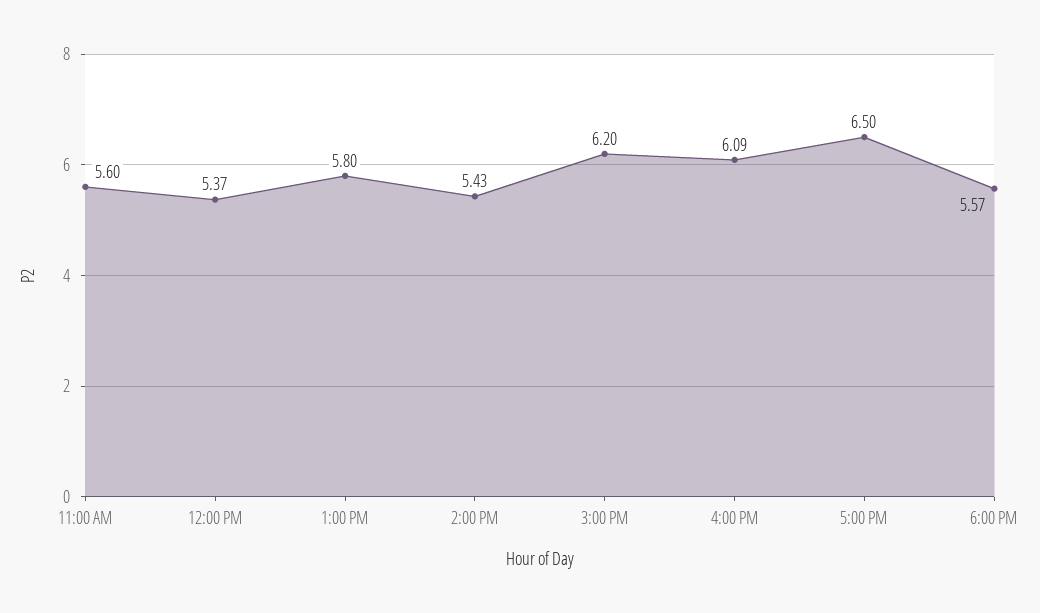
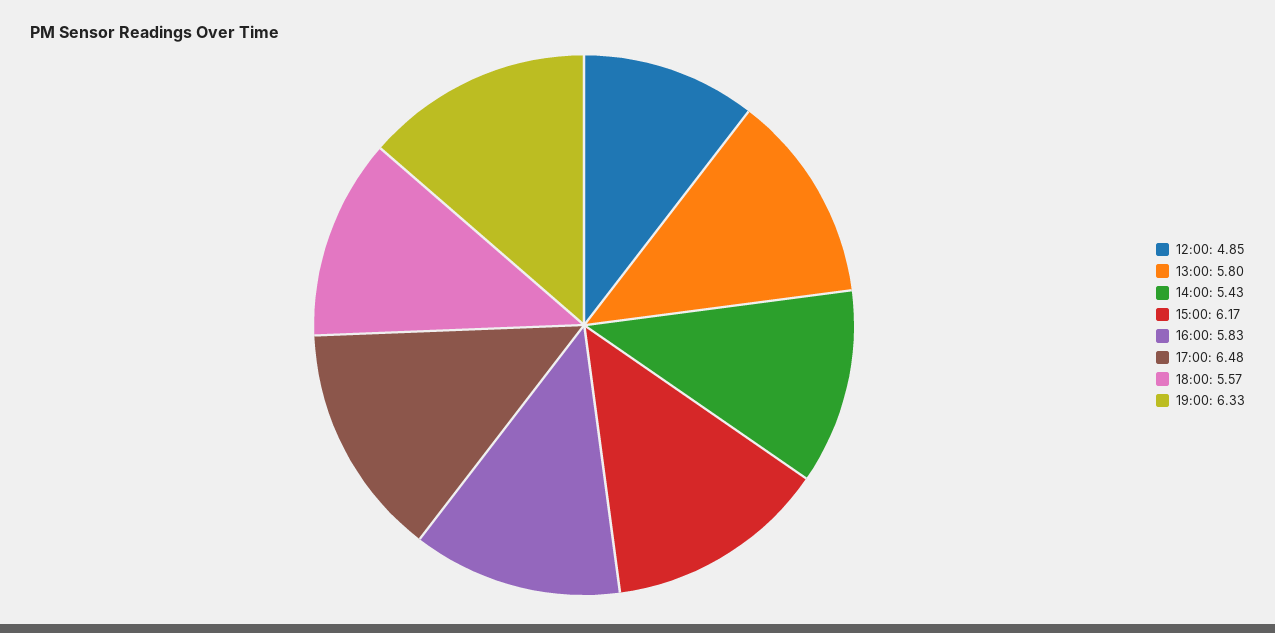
11:00 AM: 5.6 -> none
12:00 PM: 5.37 -> 4.85
3:00 PM: 6.2 -> 6.17
4:00 PM: 6.09 -> 5.83
5:00 PM: 6.5 -> 6.48
19:00: none -> 6.33

